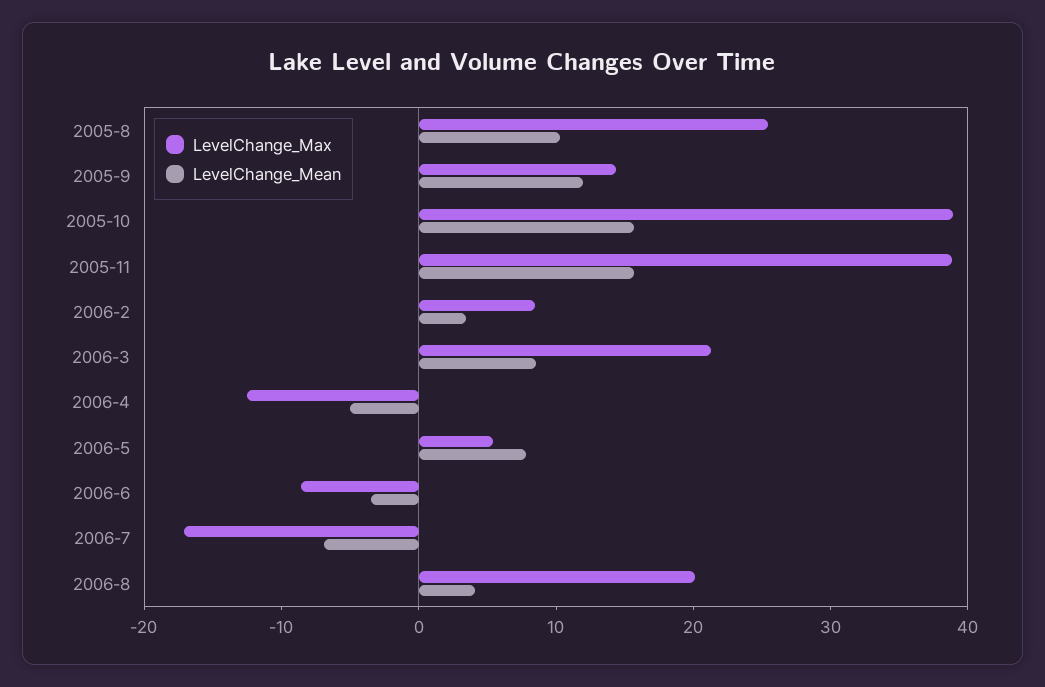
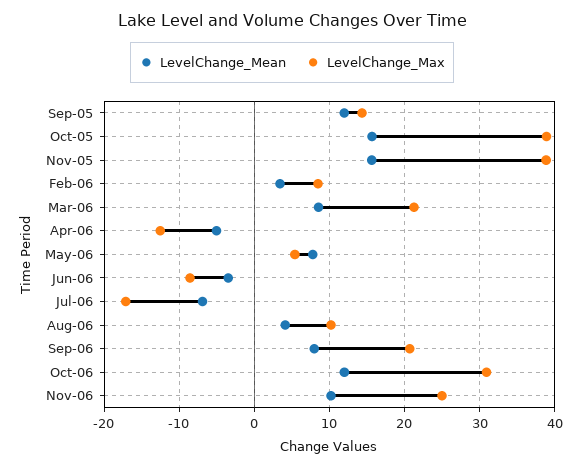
LevelChange_Max, 2005-8: 26 -> none
LevelChange_Mean, 2005-8: 10 -> none
LevelChange_Max, 2006-8: 20 -> 10
LevelChange_Mean, Sep-06: none -> 8
LevelChange_Max, Sep-06: none -> 21
LevelChange_Mean, Oct-06: none -> 12
LevelChange_Max, Oct-06: none -> 31
LevelChange_Mean, Nov-06: none -> 10
LevelChange_Max, Nov-06: none -> 25

